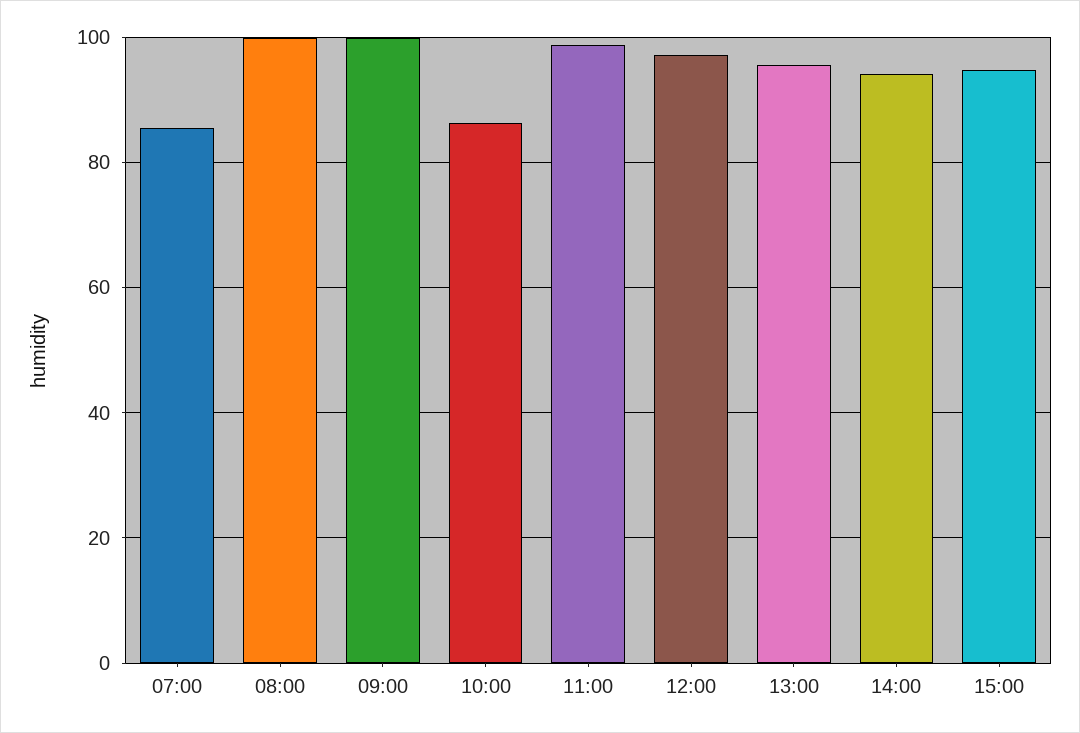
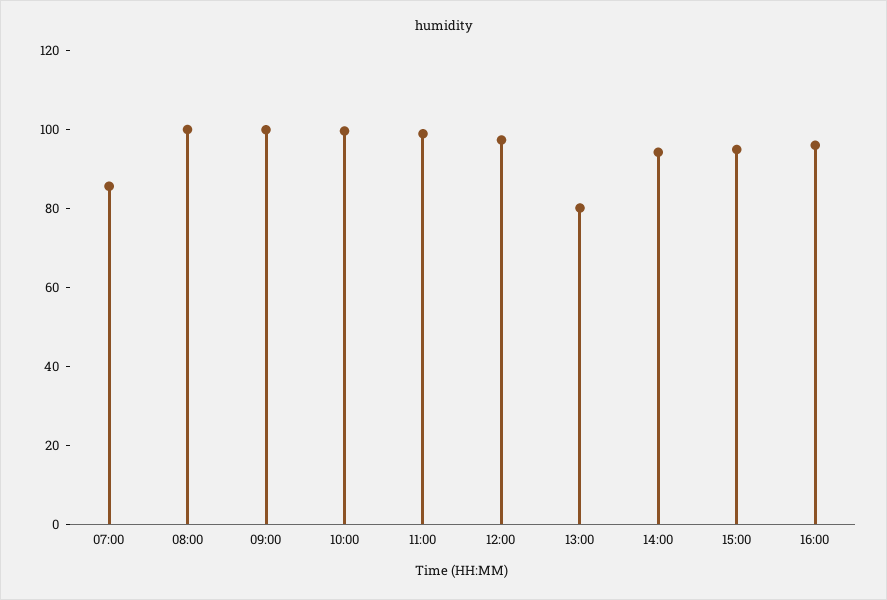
10:00: 86 -> 100
13:00: 96 -> 80
16:00: none -> 95

